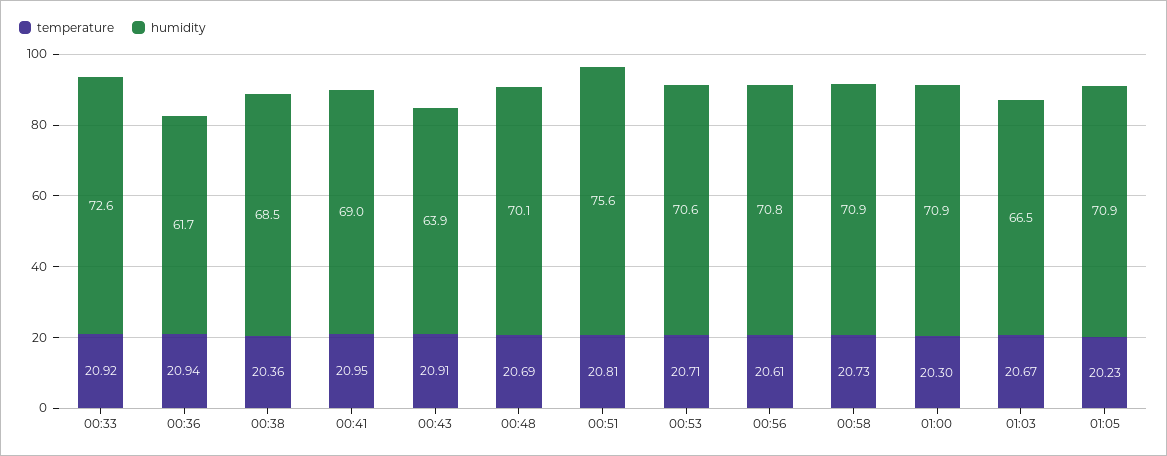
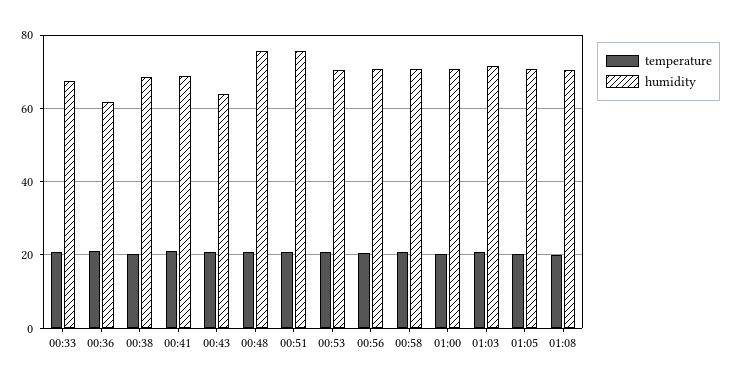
humidity, 00:33: 72.6 -> 68
humidity, 00:48: 70.1 -> 76
humidity, 01:03: 66.5 -> 72
temperature, 01:08: none -> 20
humidity, 01:08: none -> 70

